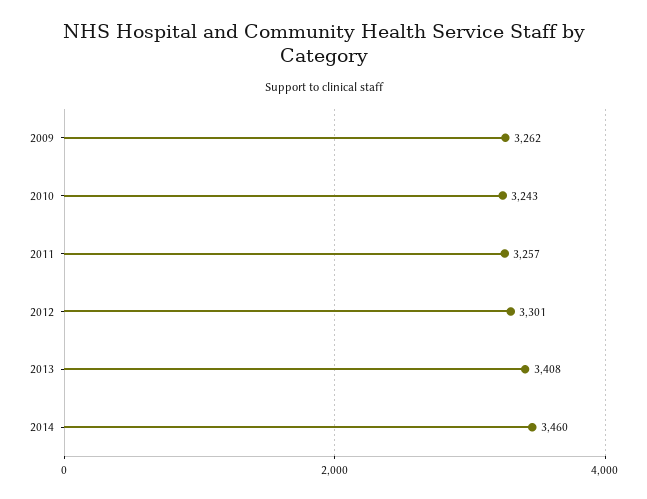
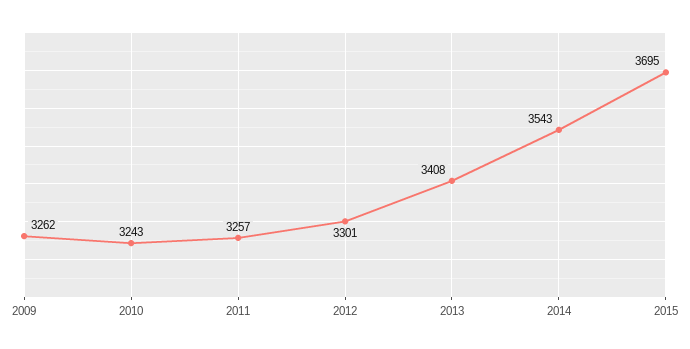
2014: 3460 -> 3543
2015: none -> 3695

